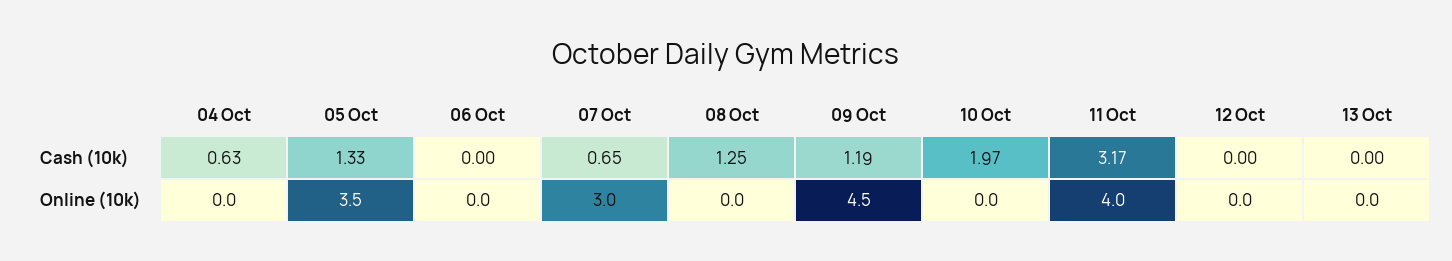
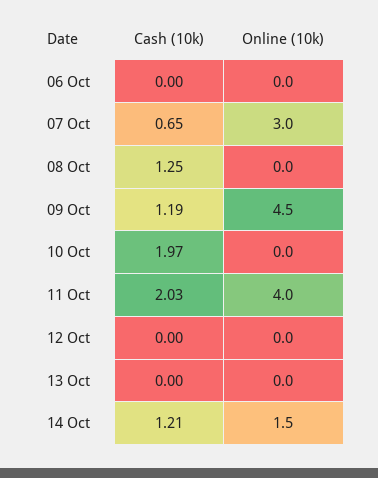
04 Oct, Cash (10k): 0.63 -> none
05 Oct, Cash (10k): 1.33 -> none
11 Oct, Cash (10k): 3.17 -> 2.03
04 Oct, Online (10k): 0 -> none
05 Oct, Online (10k): 3.5 -> none
14 Oct, Cash (10k): none -> 1.21
14 Oct, Online (10k): none -> 1.5

